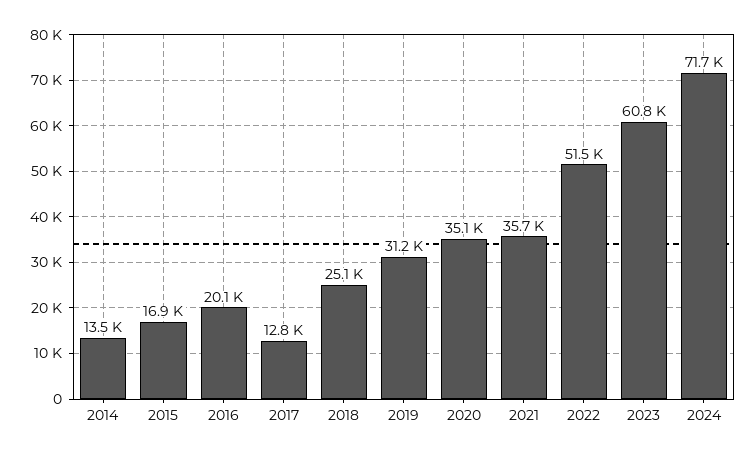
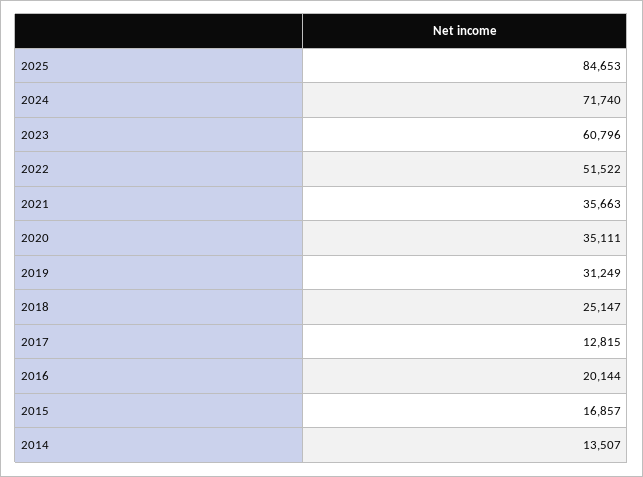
2025: none -> 84653

